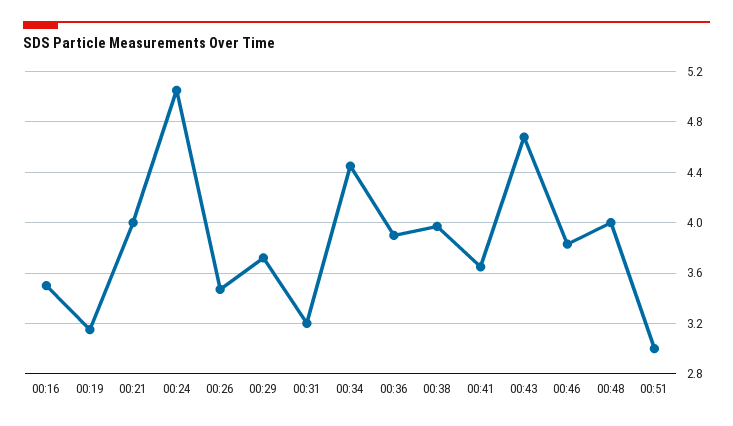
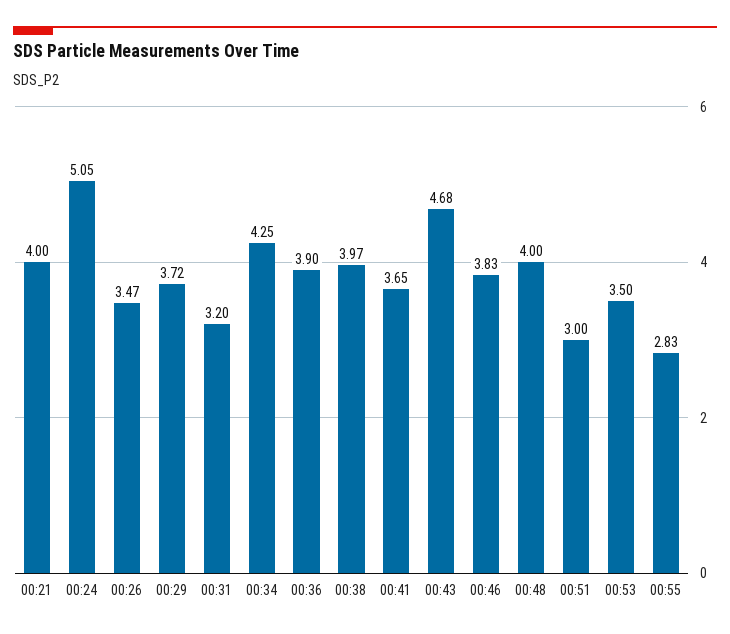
00:16: 3.5 -> none
00:19: 3.15 -> none
00:34: 4.45 -> 4.25
00:53: none -> 3.5
00:55: none -> 2.83

